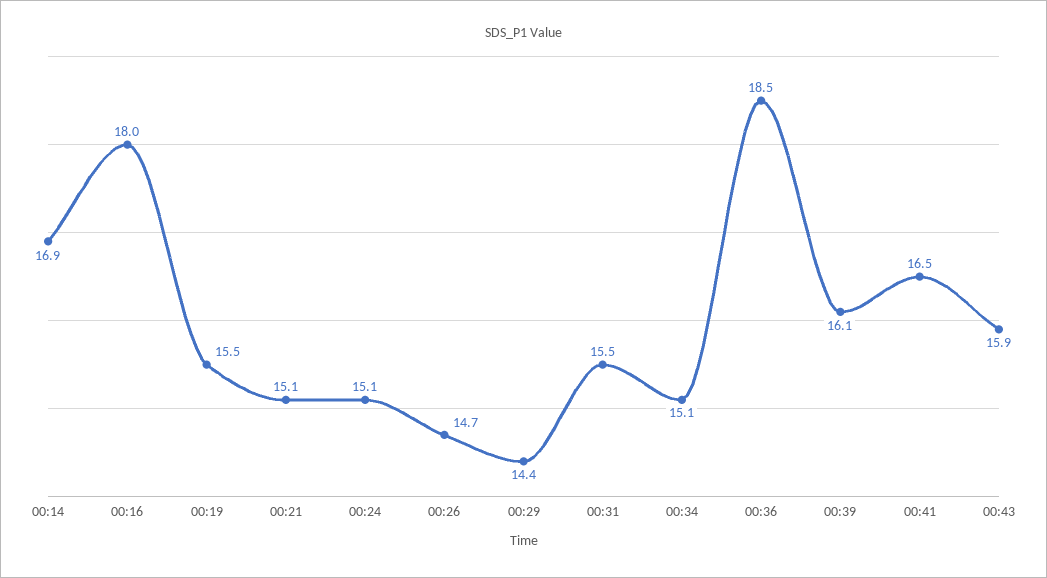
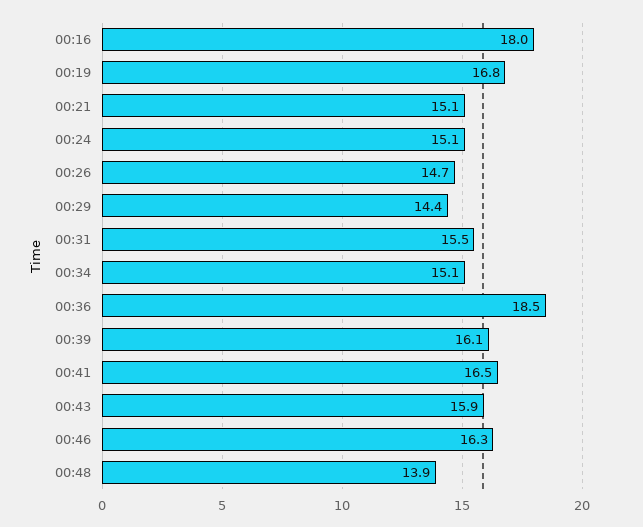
00:14: 16.9 -> none
00:19: 15.5 -> 16.8
00:46: none -> 16.3
00:48: none -> 13.9

